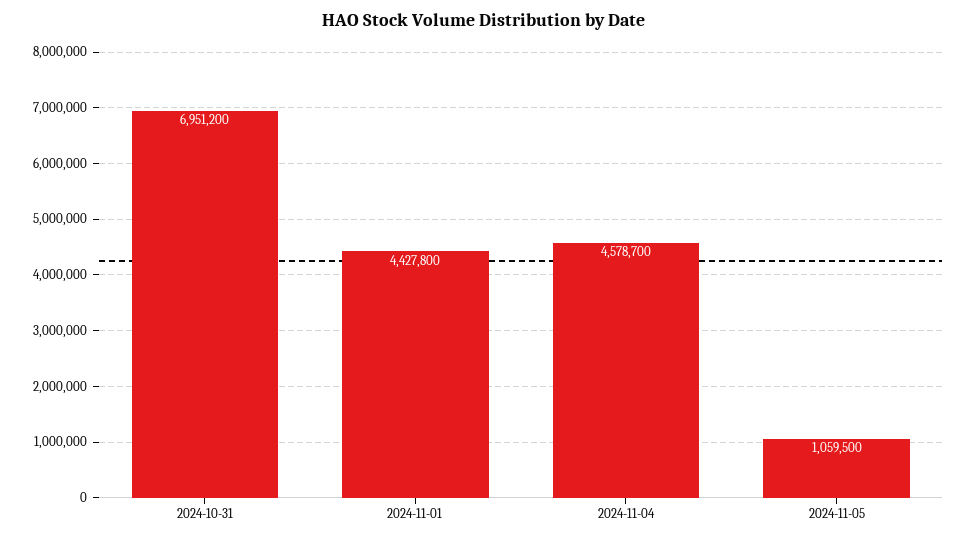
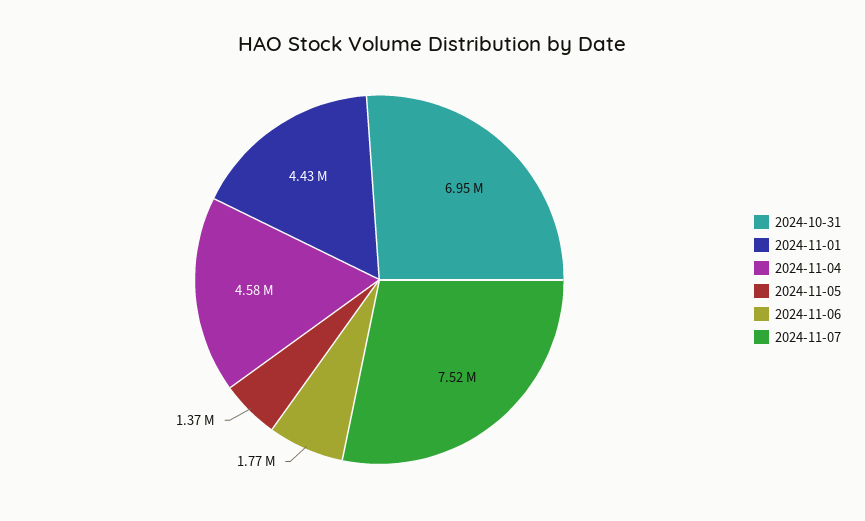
2024-11-05: 1059500 -> 1370000
2024-11-06: none -> 1770000
2024-11-07: none -> 7520000

